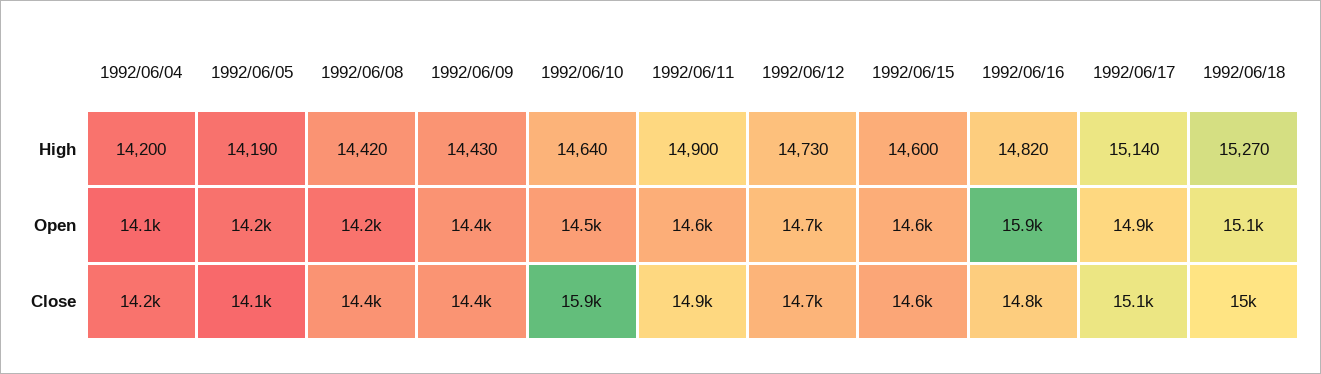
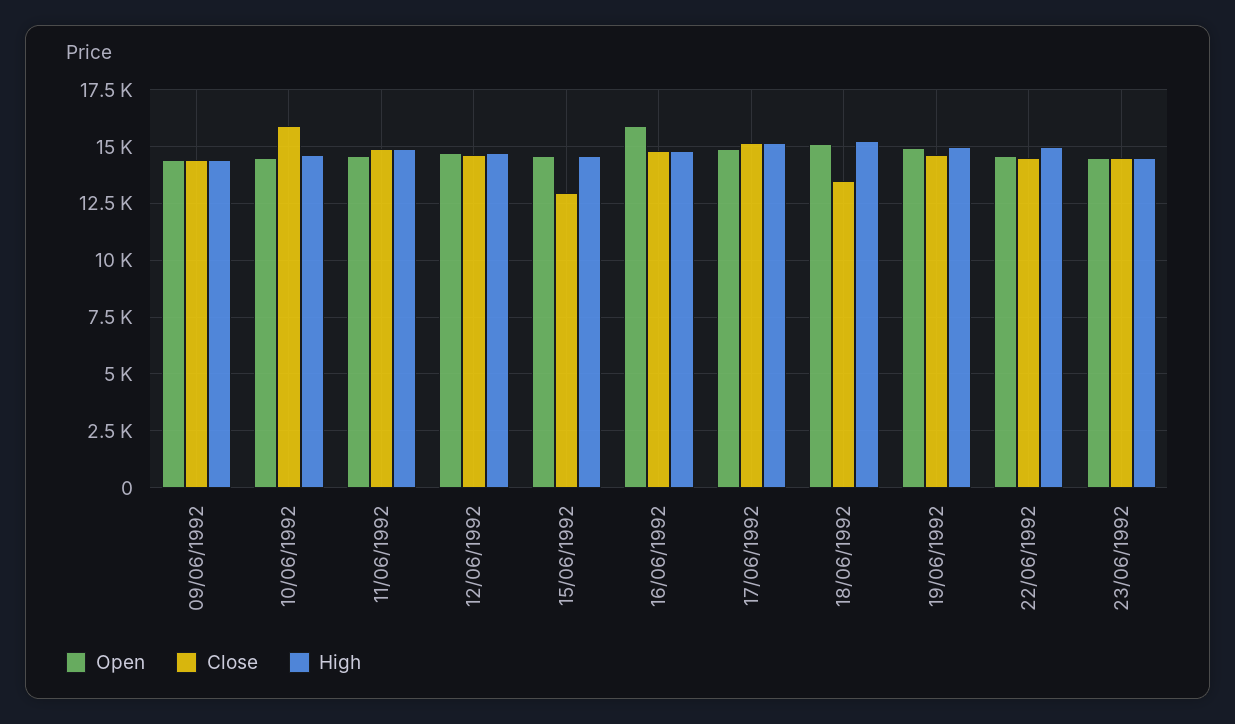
High, 1992/06/04: 14200 -> none
High, 1992/06/05: 14190 -> none
High, 1992/06/08: 14420 -> none
Open, 1992/06/04: 14100 -> none
Open, 1992/06/05: 14200 -> none
Open, 1992/06/08: 14200 -> none
Close, 1992/06/04: 14200 -> none
Close, 1992/06/05: 14100 -> none
Close, 1992/06/08: 14400 -> none
Close, 1992/06/15: 14600 -> 13000
Close, 1992/06/18: 15000 -> 13500
Open, 19/06/1992: none -> 15000
Close, 19/06/1992: none -> 14500
High, 19/06/1992: none -> 15000
Open, 22/06/1992: none -> 14500
Close, 22/06/1992: none -> 14500
High, 22/06/1992: none -> 15000
Open, 23/06/1992: none -> 14500
Close, 23/06/1992: none -> 14500
High, 23/06/1992: none -> 14500

